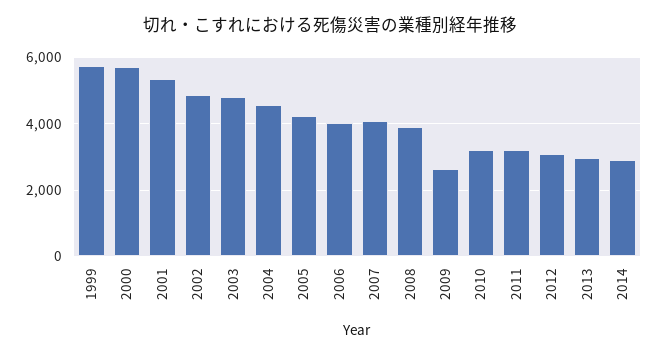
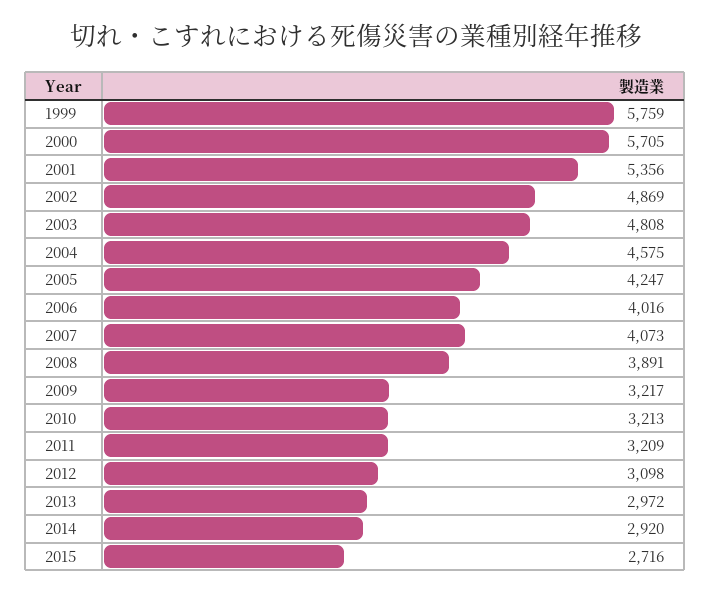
2009: 2600 -> 3217
2015: none -> 2716

